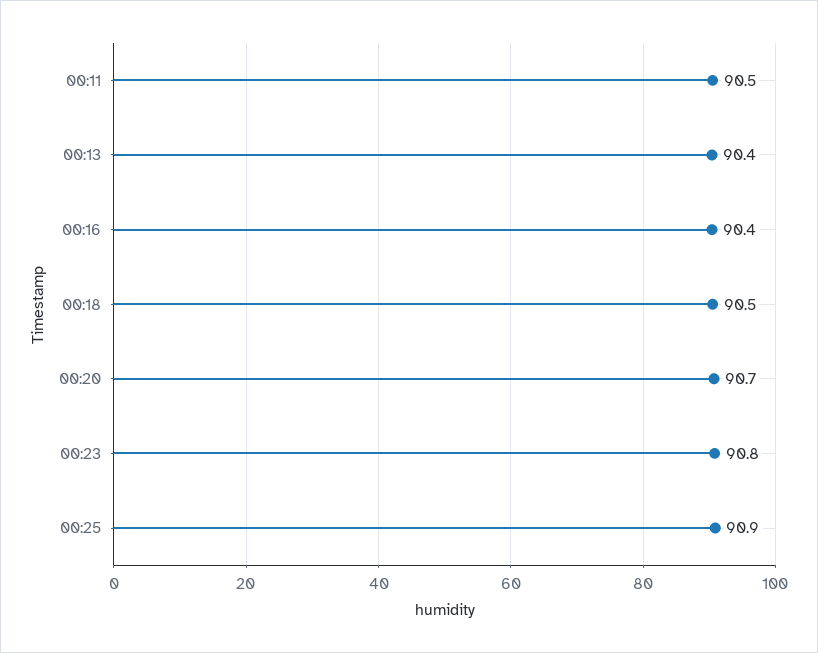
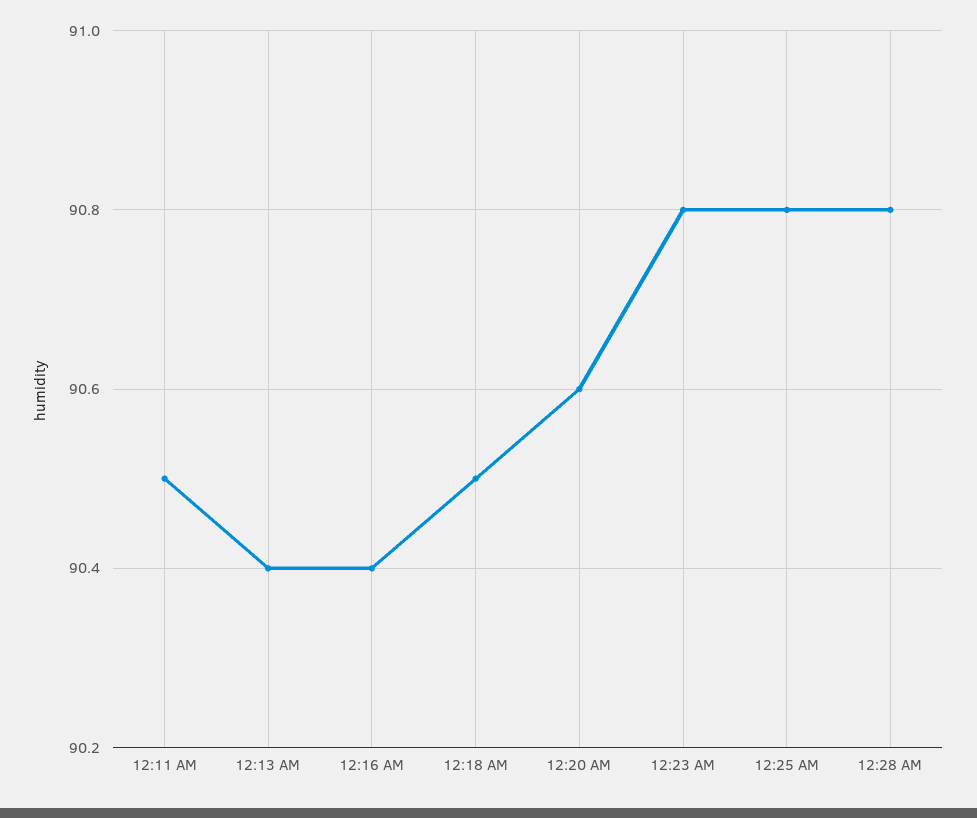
00:20: 90.7 -> 90.6
00:25: 90.9 -> 90.8
12:28 AM: none -> 90.8

